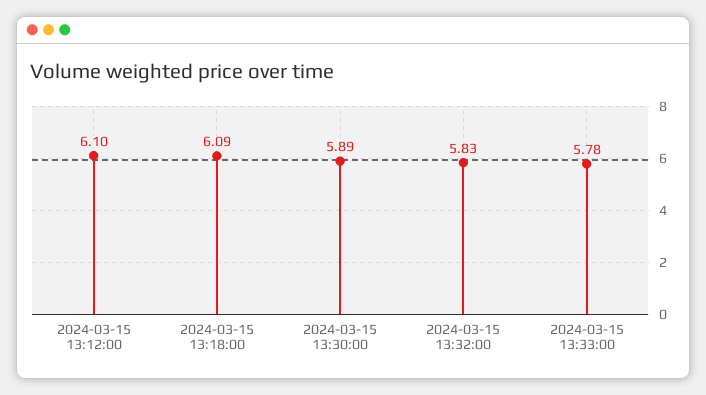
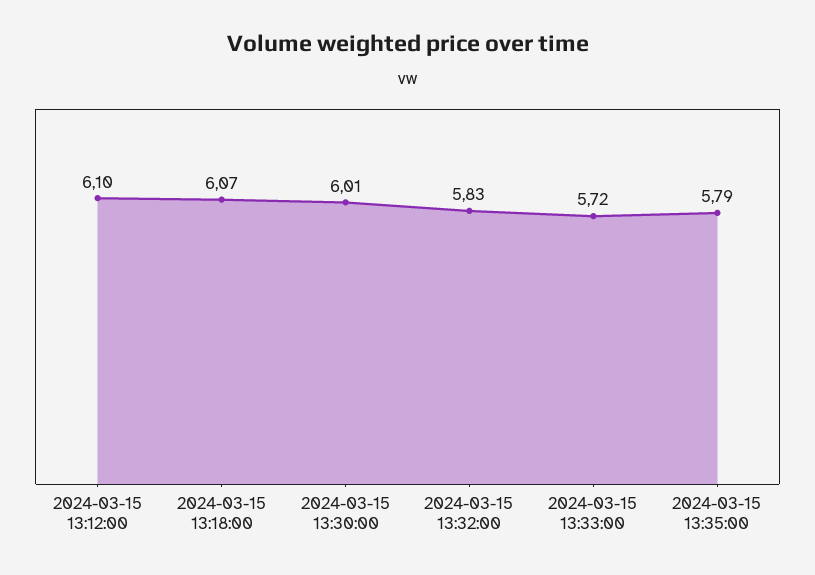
2024-03-15 13:18:00: 6.09 -> 6.07
2024-03-15 13:30:00: 5.89 -> 6.01
2024-03-15 13:33:00: 5.78 -> 5.72
2024-03-15 13:35:00: none -> 5.79

